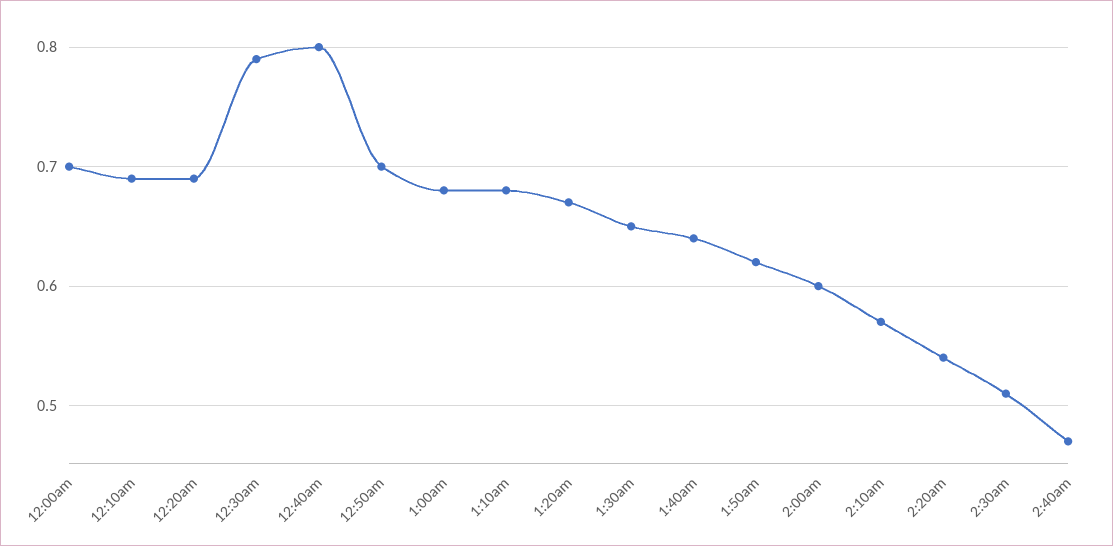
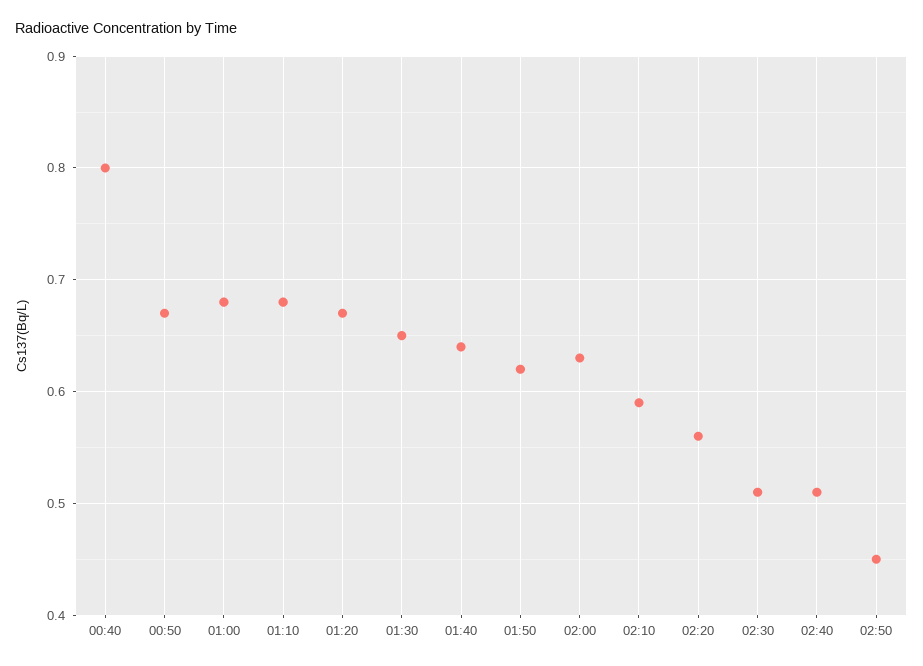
12:00am: 0.7 -> none
12:10am: 0.69 -> none
12:20am: 0.69 -> none
12:30am: 0.79 -> none
12:50am: 0.7 -> 0.67
2:00am: 0.6 -> 0.63
2:10am: 0.57 -> 0.59
2:20am: 0.54 -> 0.56
2:40am: 0.47 -> 0.51
02:50: none -> 0.45

